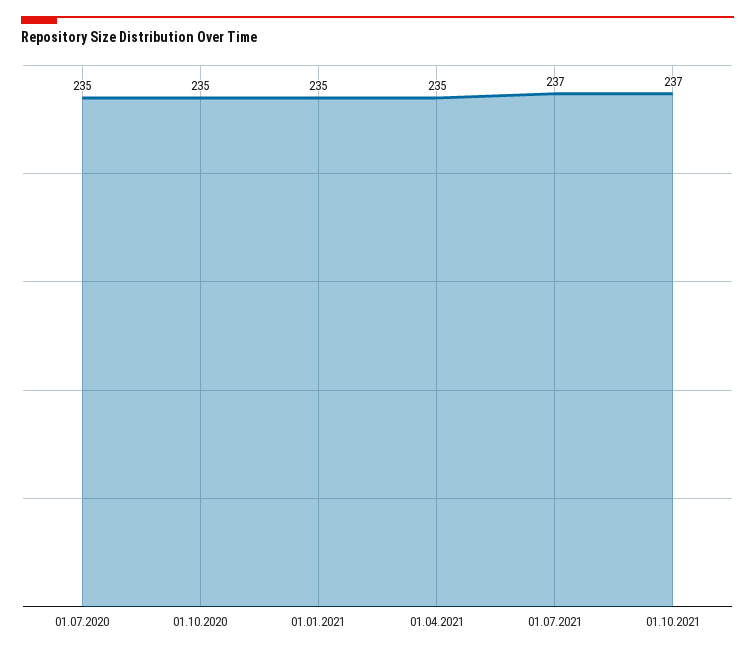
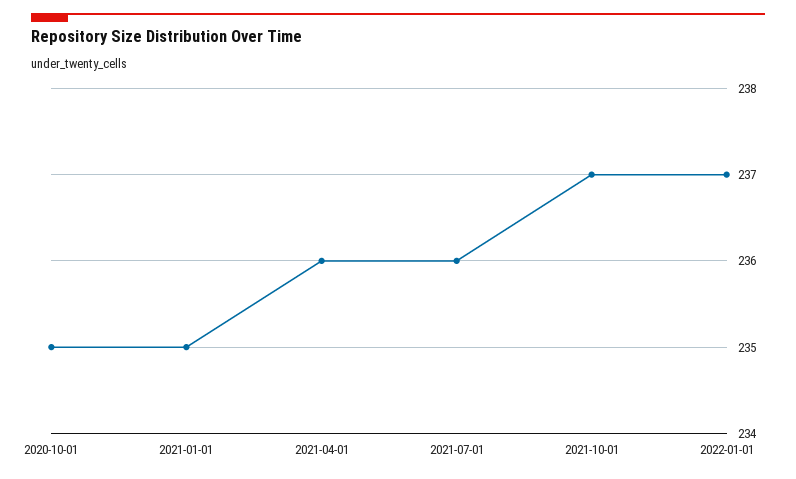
01.07.2020: 235 -> none
01.04.2021: 235 -> 236
01.07.2021: 237 -> 236
2022-01-01: none -> 237

